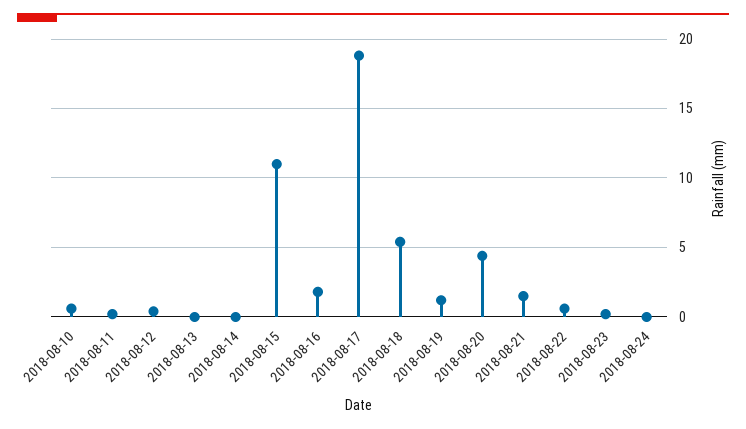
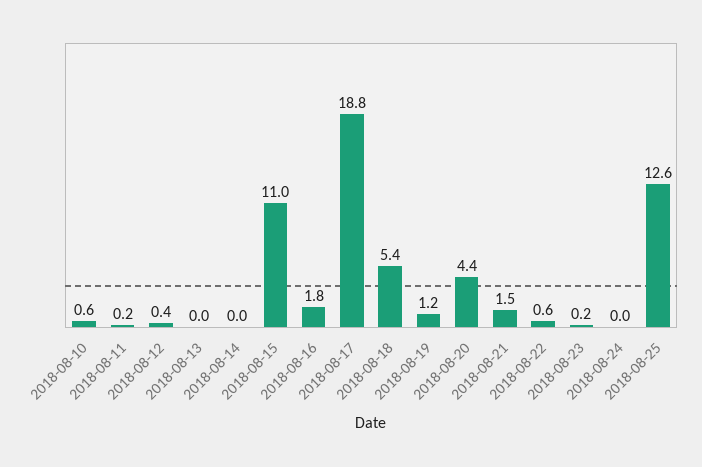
2018-08-25: none -> 12.6

